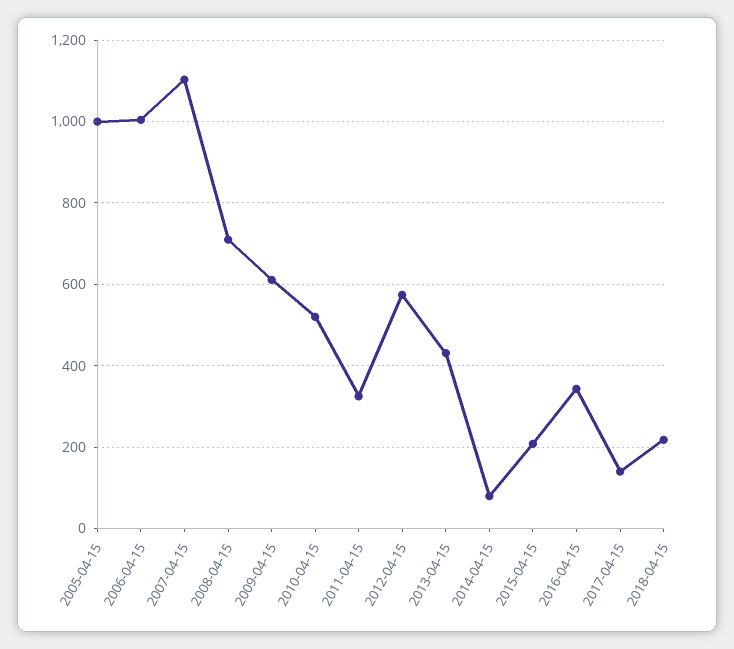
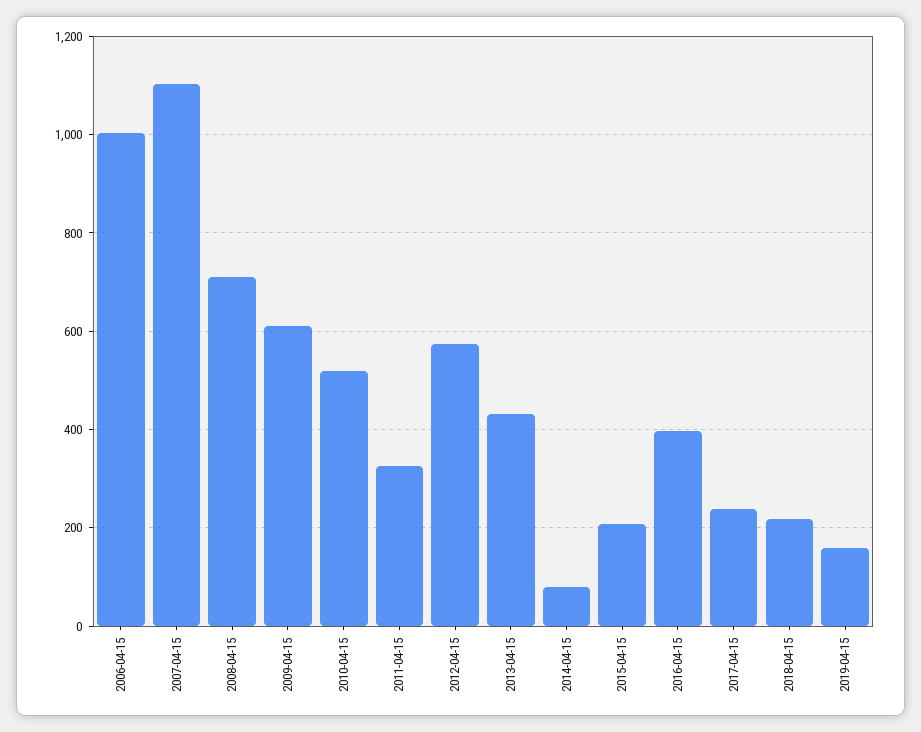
2005-04-15: 1000 -> none
2016-04-15: 340 -> 400
2017-04-15: 140 -> 240
2019-04-15: none -> 160

